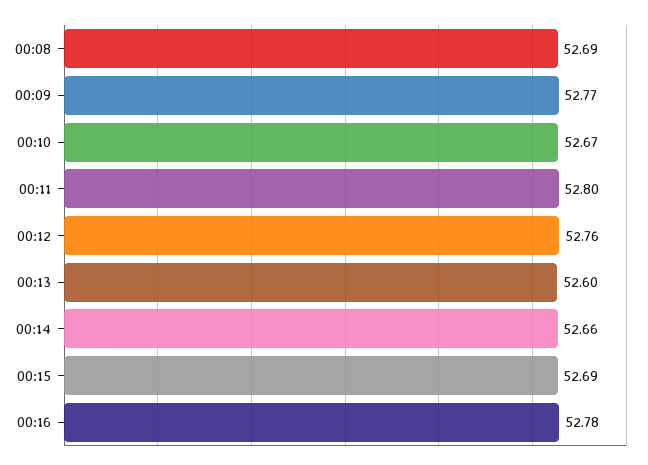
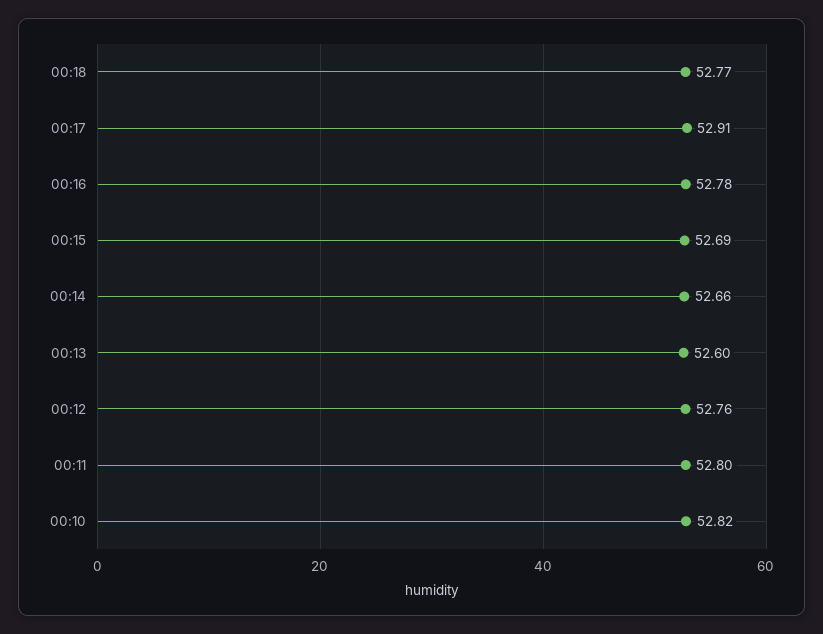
00:08: 52.69 -> none
00:09: 52.77 -> none
00:10: 52.67 -> 52.82
00:18: none -> 52.77
00:17: none -> 52.91

